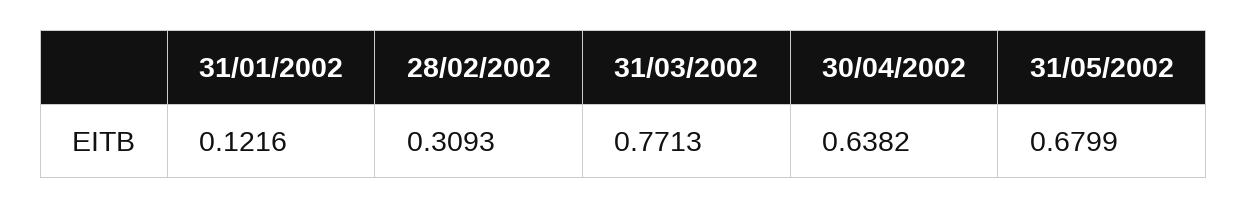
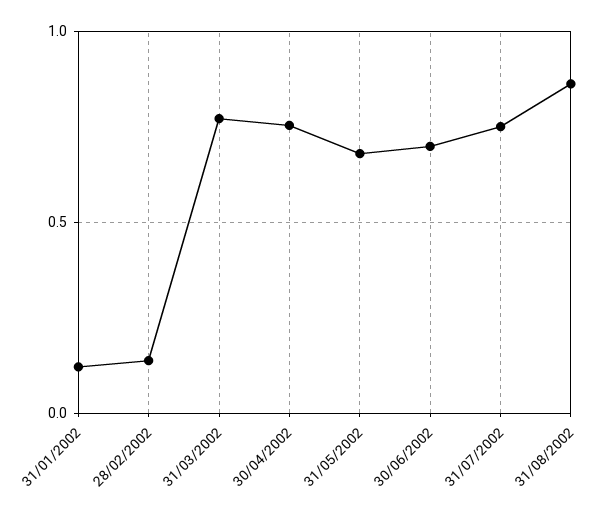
28/02/2002: 0.3093 -> 0.15
30/04/2002: 0.6382 -> 0.75
30/06/2002: none -> 0.7
31/07/2002: none -> 0.75
31/08/2002: none -> 0.85

